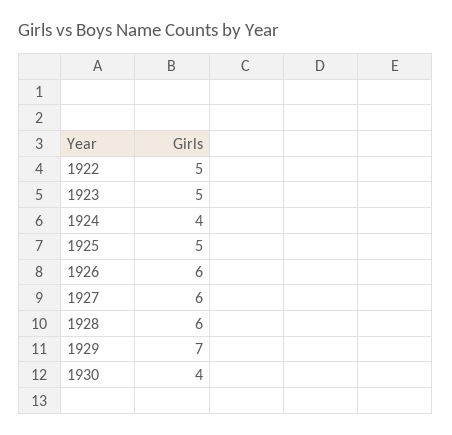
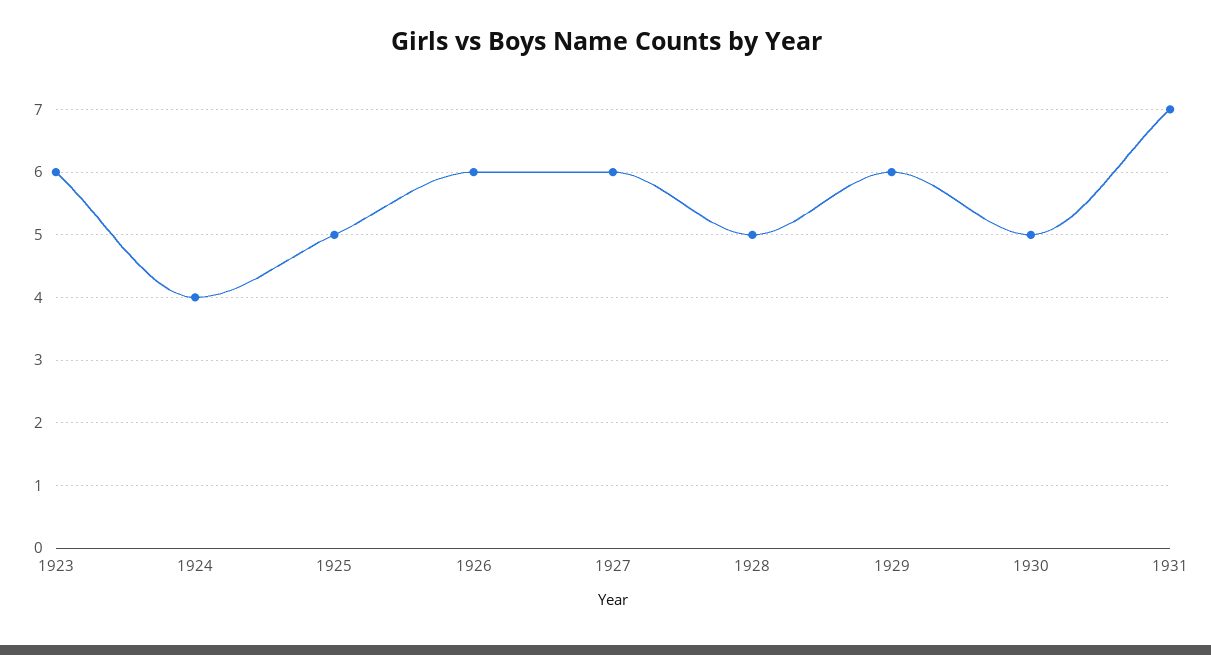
1922: 5 -> none
1923: 5 -> 6
1928: 6 -> 5
1929: 7 -> 6
1930: 4 -> 5
1931: none -> 7

